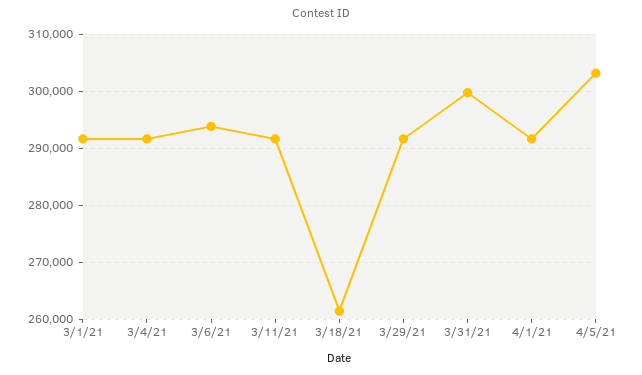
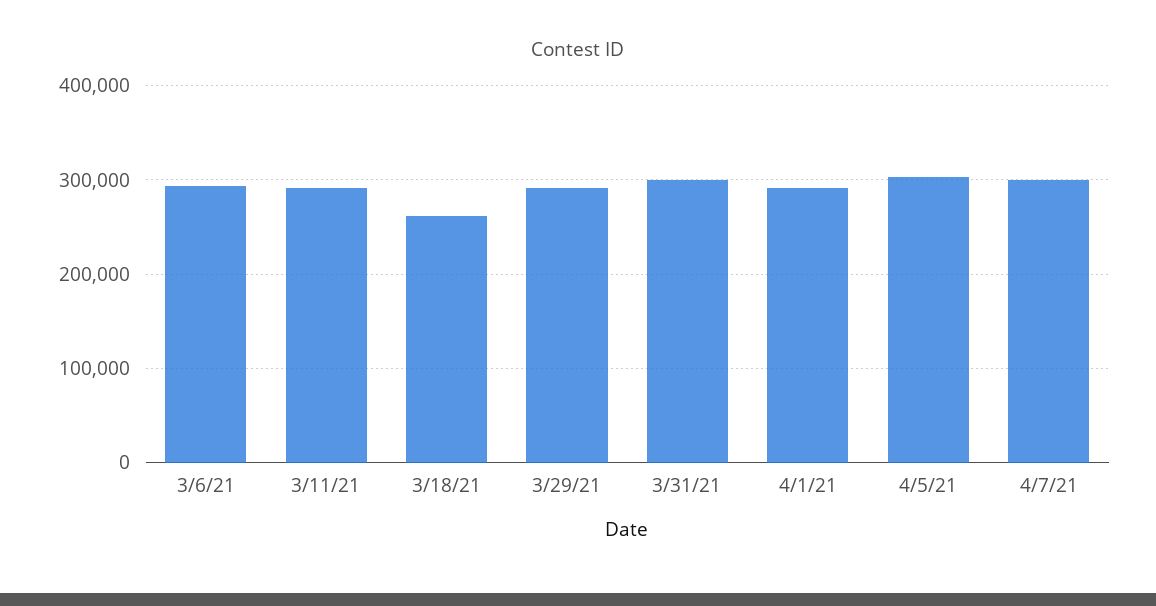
3/1/21: 292000 -> none
3/4/21: 292000 -> none
4/7/21: none -> 300000

